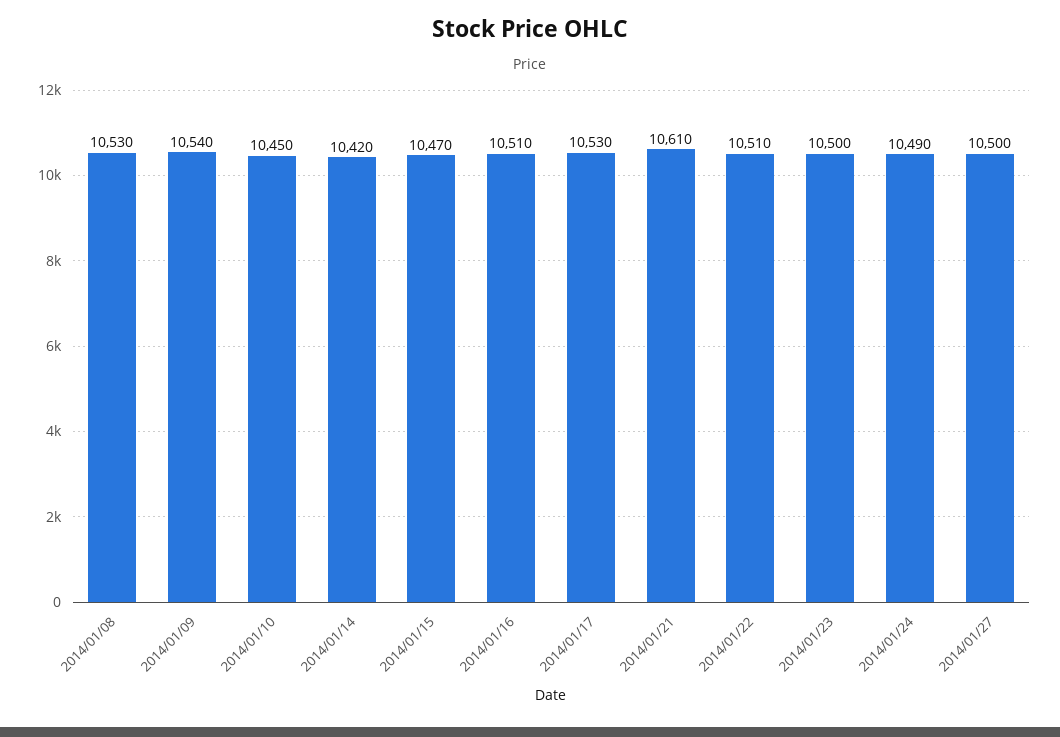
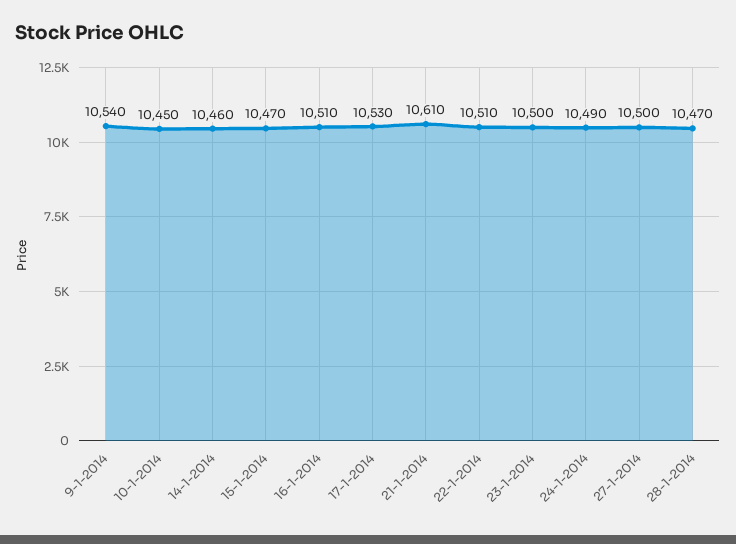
2014/01/08: 10530 -> none
2014/01/14: 10420 -> 10460
28-1-2014: none -> 10470

